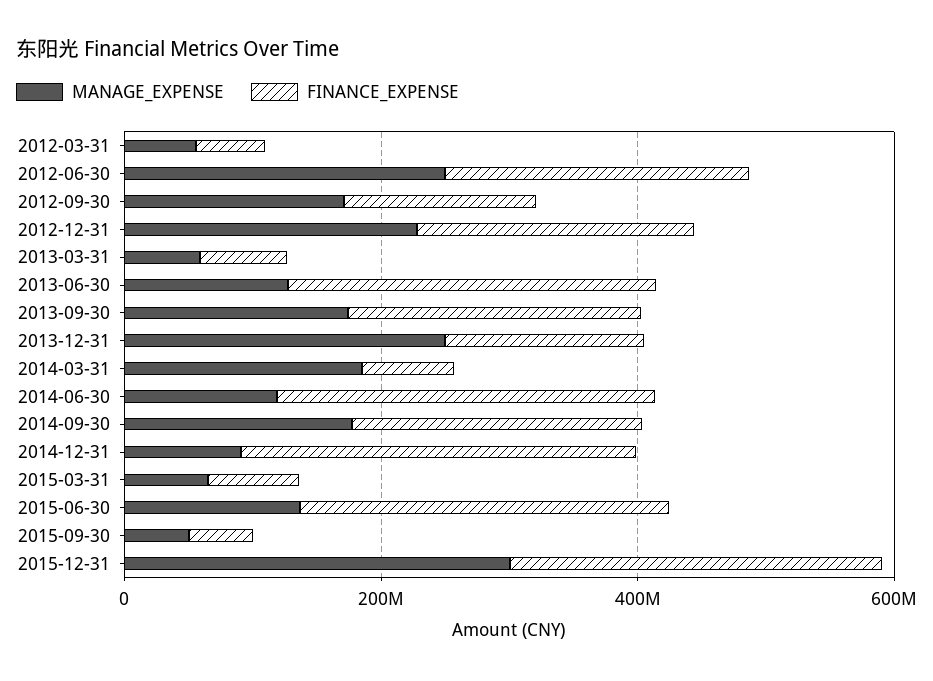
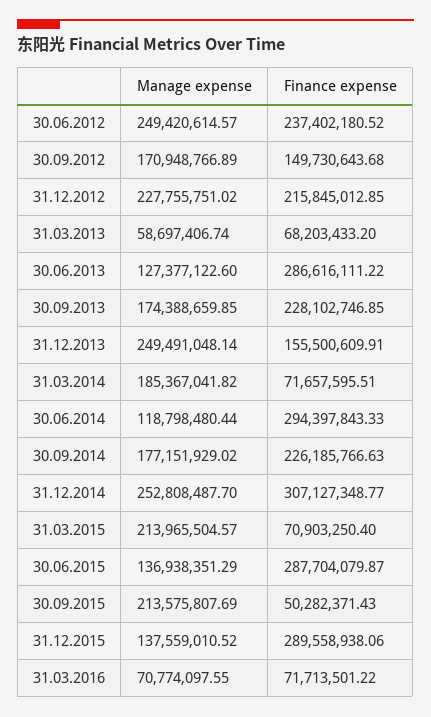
MANAGE_EXPENSE, 2012-03-31: 50000000 -> none
FINANCE_EXPENSE, 2012-03-31: 50000000 -> none
MANAGE_EXPENSE, 2014-12-31: 100000000 -> 252808487.7
MANAGE_EXPENSE, 2015-03-31: 50000000 -> 213965504.57
MANAGE_EXPENSE, 2015-09-30: 50000000 -> 213575807.69
MANAGE_EXPENSE, 2015-12-31: 300000000 -> 137559010.52
MANAGE_EXPENSE, 31.03.2016: none -> 70774097.55
FINANCE_EXPENSE, 31.03.2016: none -> 71713501.22

